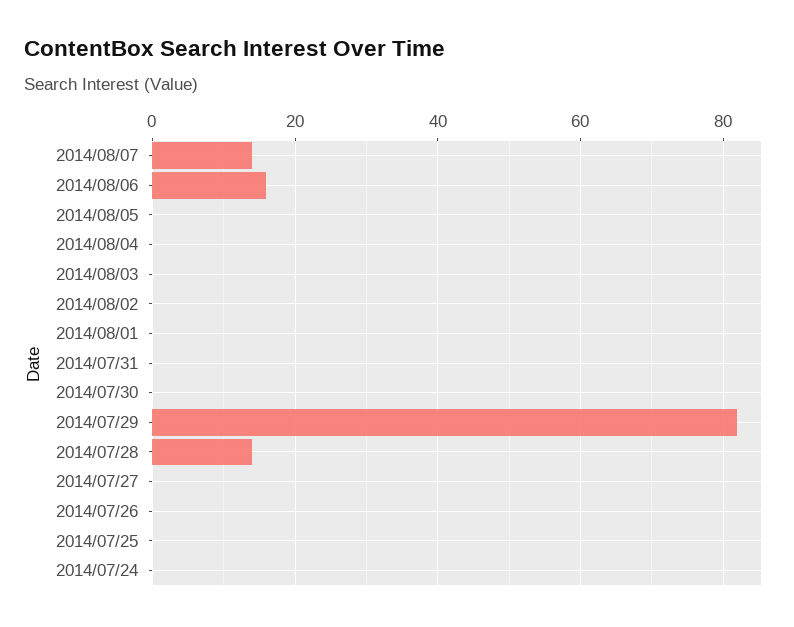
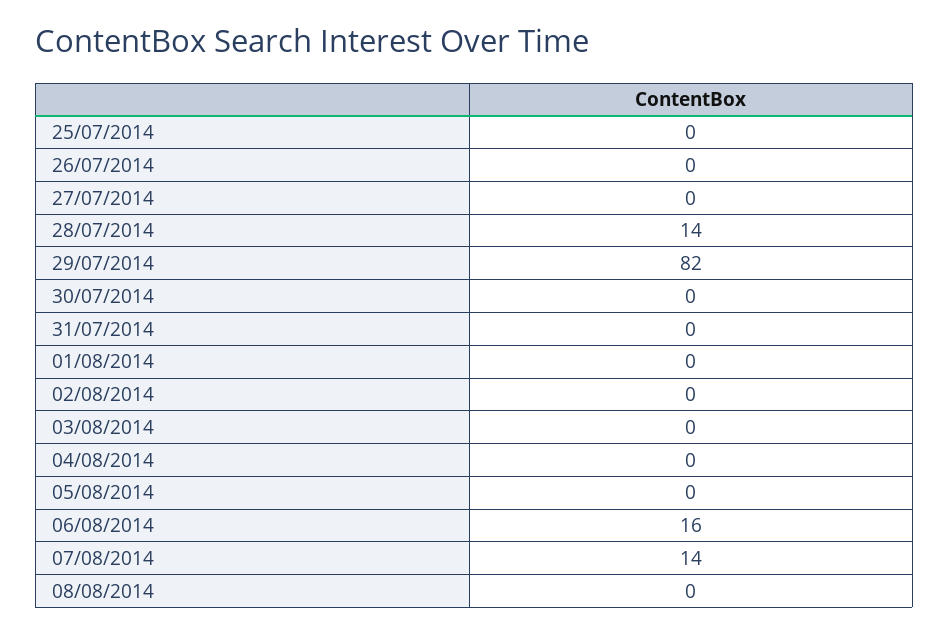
2014/07/24: 0 -> none
08/08/2014: none -> 0

